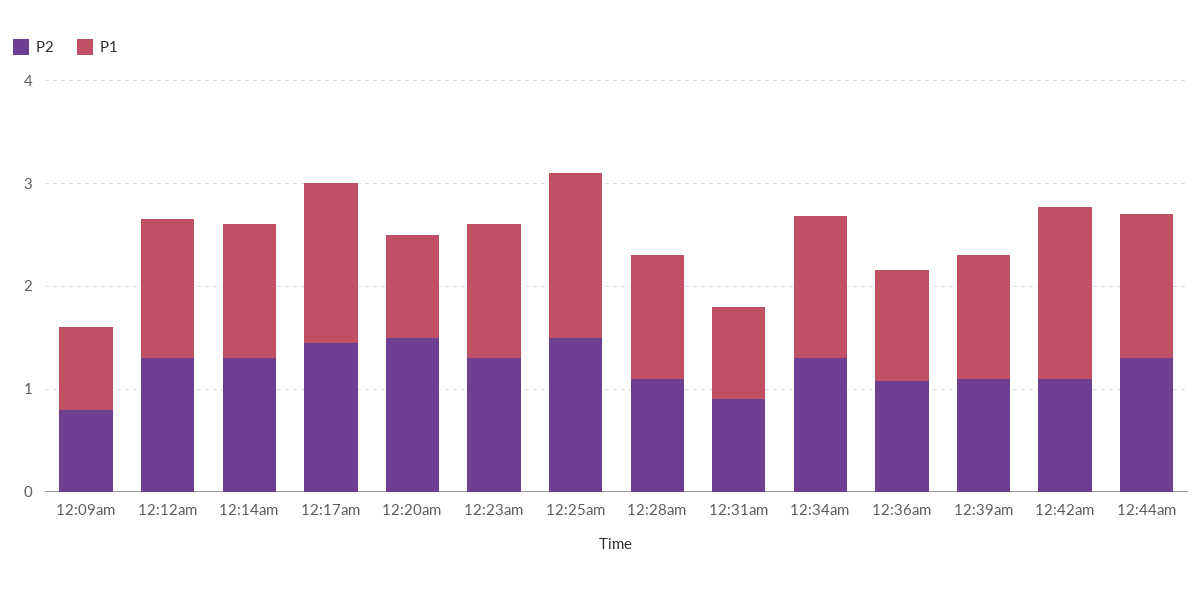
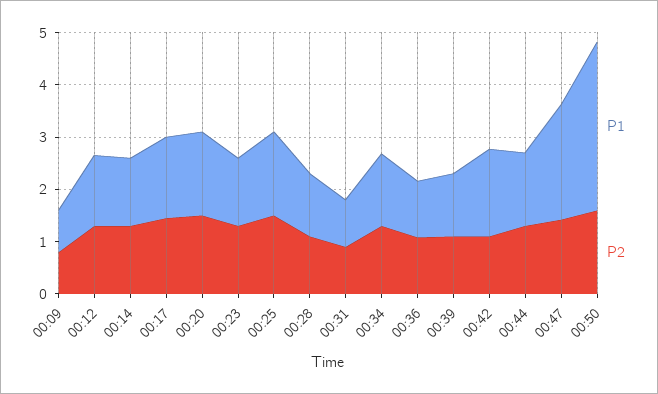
P1, 12:20am: 1 -> 1.6
P1, 00:47: none -> 2.2
P2, 00:47: none -> 1.4
P1, 00:50: none -> 3.2
P2, 00:50: none -> 1.6

